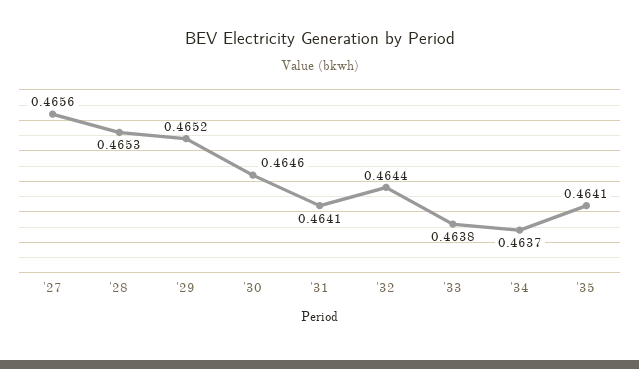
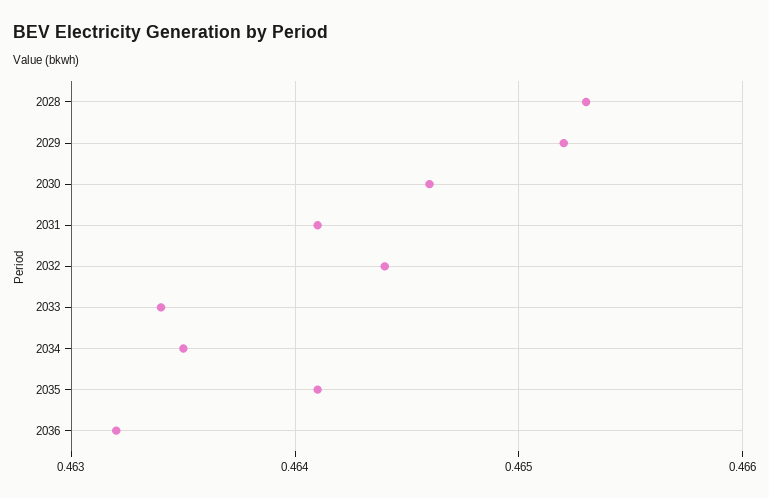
'27: 0.4656 -> none
'33: 0.4638 -> 0.4634
'34: 0.4637 -> 0.4635
2036: none -> 0.4632

